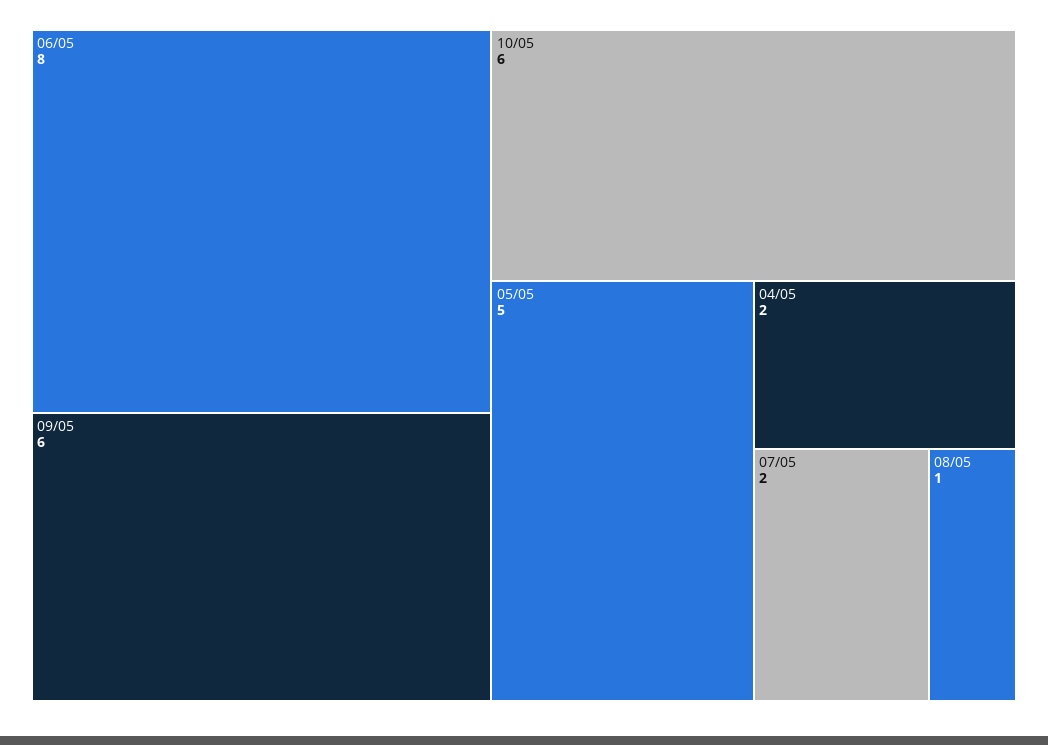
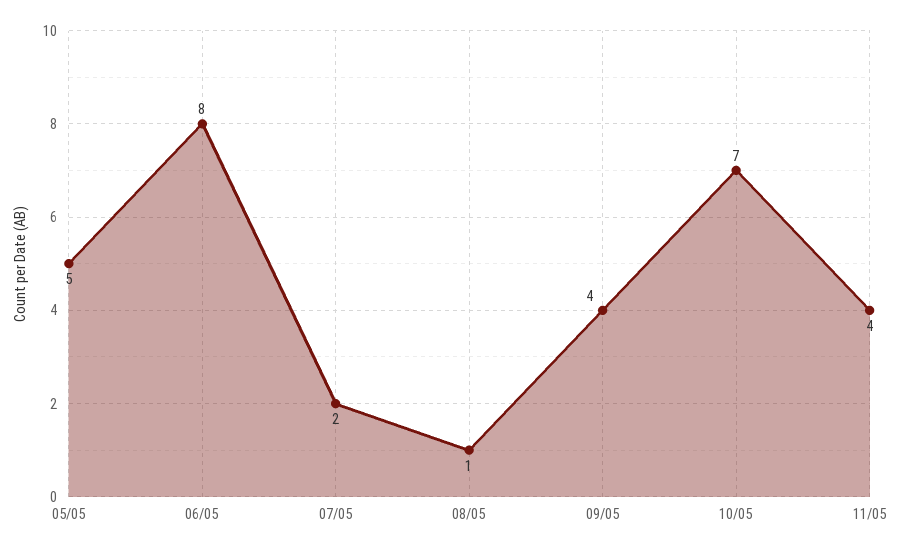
09/05: 6 -> 4
10/05: 6 -> 7
04/05: 2 -> none
11/05: none -> 4

